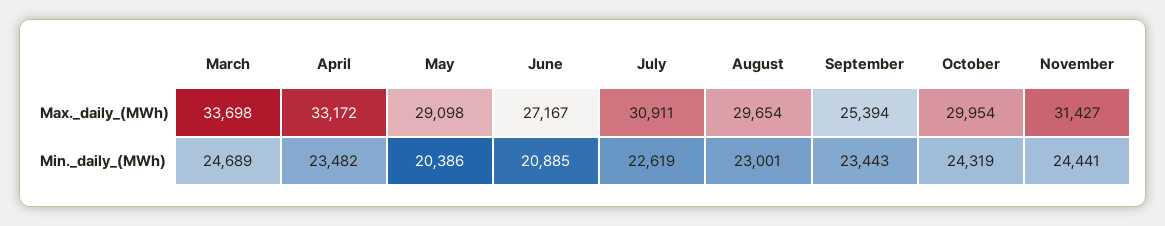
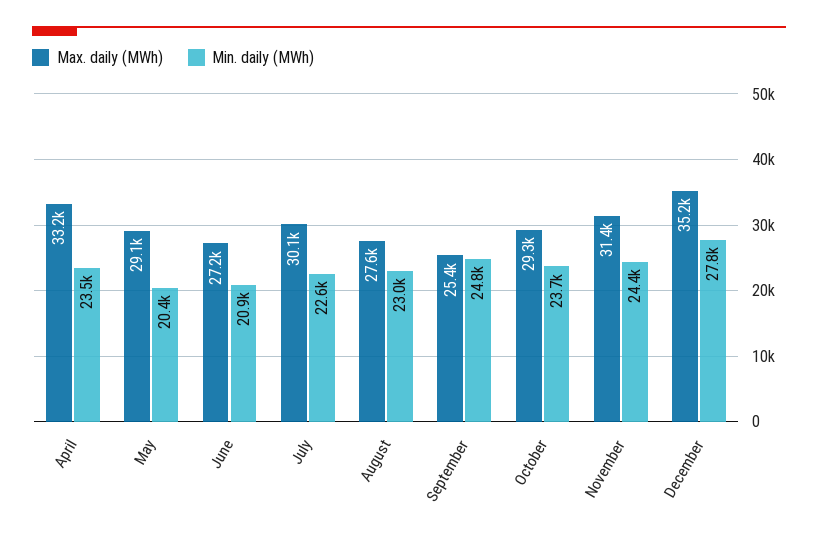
Max._daily_(MWh), March: 33698 -> none
Max._daily_(MWh), July: 30911 -> 30100
Max._daily_(MWh), August: 29654 -> 27600
Max._daily_(MWh), October: 29954 -> 29300
Min._daily_(MWh), March: 24689 -> none
Min._daily_(MWh), September: 23443 -> 24800
Min._daily_(MWh), October: 24319 -> 23700
Max._daily_(MWh), December: none -> 35200
Min._daily_(MWh), December: none -> 27800

